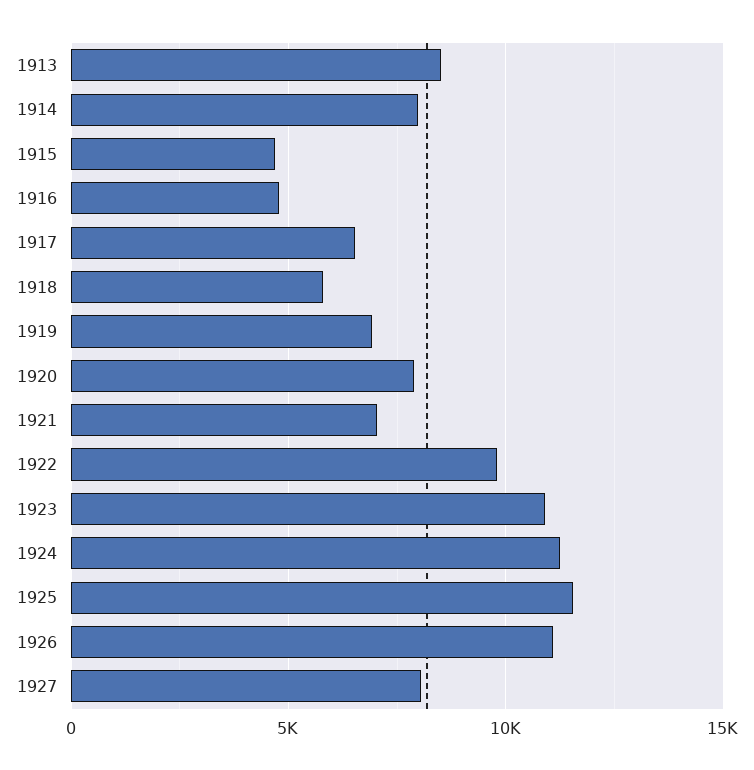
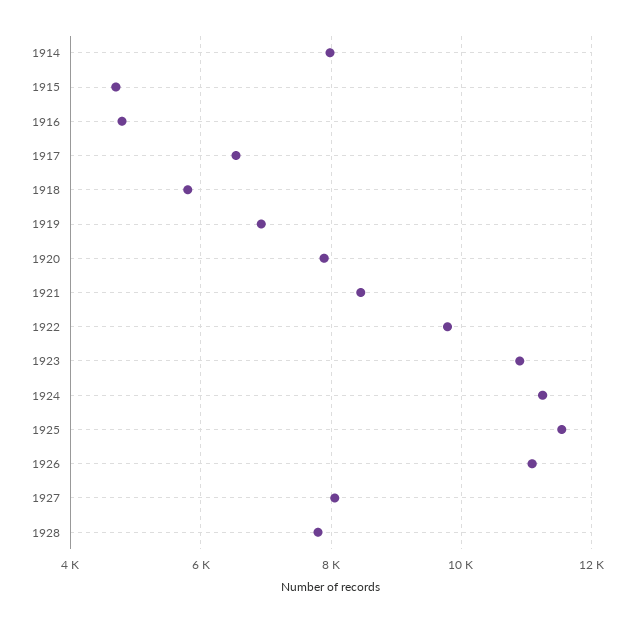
1913: 8500 -> none
1921: 7000 -> 8400
1928: none -> 7800

